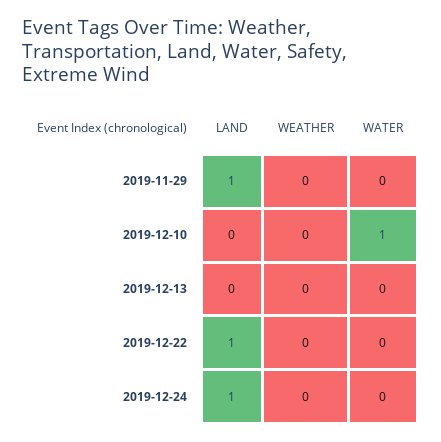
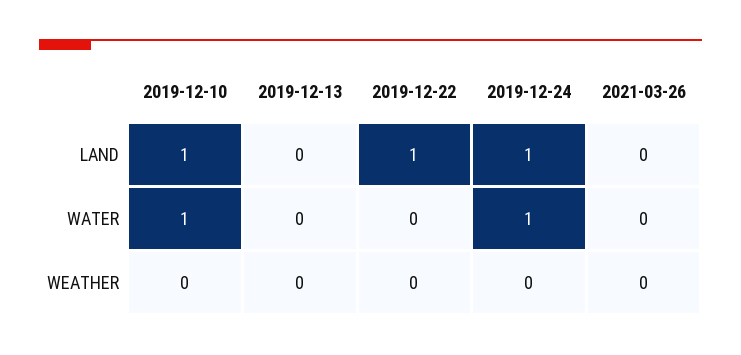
LAND, 2019-11-29: 1 -> none
WEATHER, 2019-11-29: 0 -> none
WATER, 2019-11-29: 0 -> none
LAND, 2019-12-10: 0 -> 1
WATER, 2019-12-24: 0 -> 1
LAND, 2021-03-26: none -> 0
WATER, 2021-03-26: none -> 0
WEATHER, 2021-03-26: none -> 0

